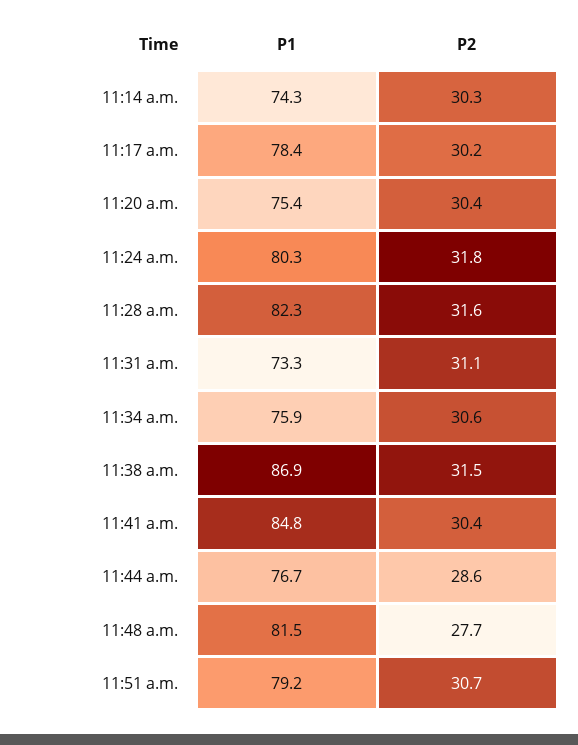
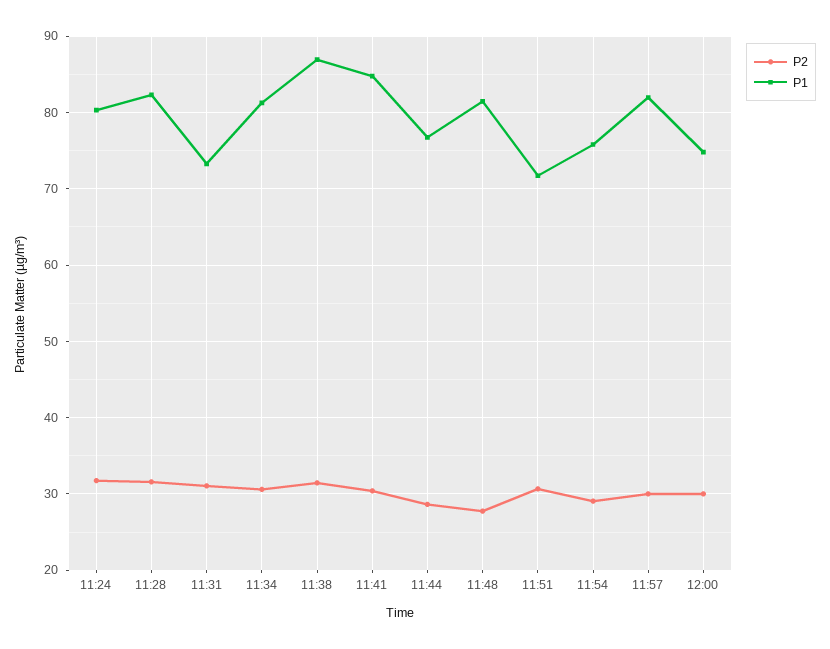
P1, 11:14 a.m.: 74.3 -> none
P2, 11:14 a.m.: 30.3 -> none
P1, 11:17 a.m.: 78.4 -> none
P2, 11:17 a.m.: 30.2 -> none
P1, 11:20 a.m.: 75.4 -> none
P2, 11:20 a.m.: 30.4 -> none
P1, 11:34 a.m.: 75.9 -> 81
P1, 11:51 a.m.: 79.2 -> 72
P2, 11:54: none -> 29
P1, 11:54: none -> 76
P2, 11:57: none -> 30
P1, 11:57: none -> 82
P2, 12:00: none -> 30
P1, 12:00: none -> 75

